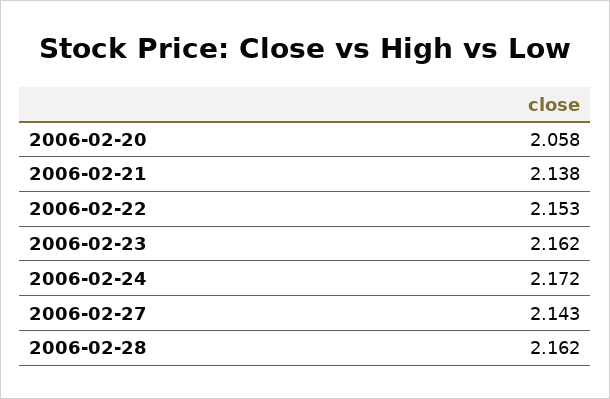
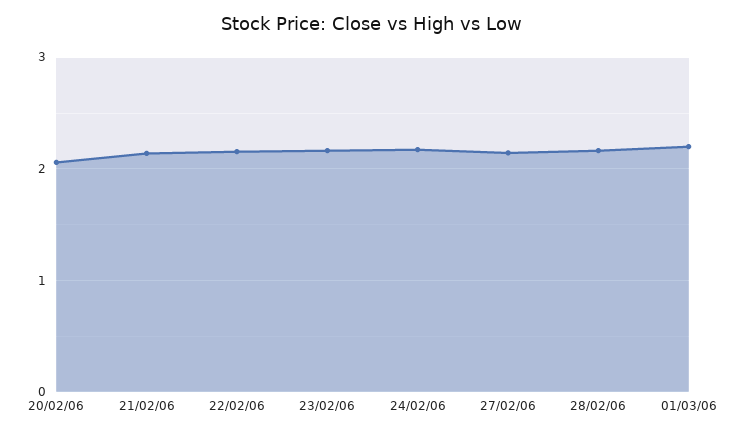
01/03/06: none -> 2.2

